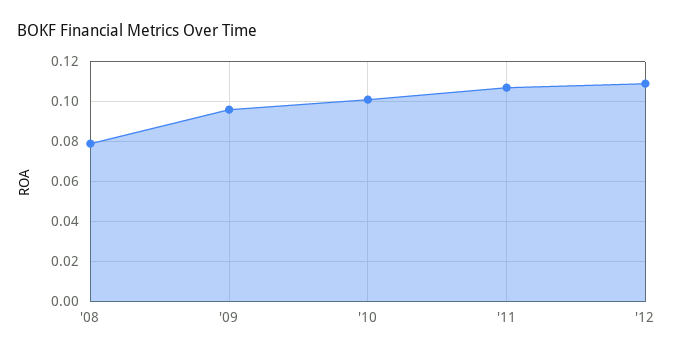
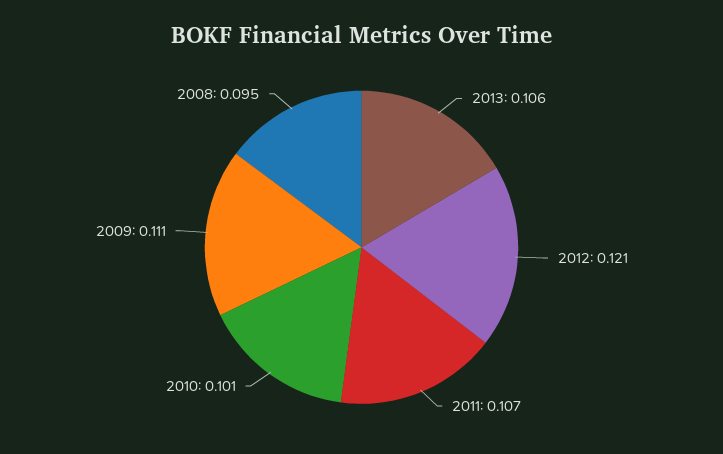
'08: 0.08 -> 0.095
'09: 0.095 -> 0.111
'12: 0.11 -> 0.121
2013: none -> 0.106

